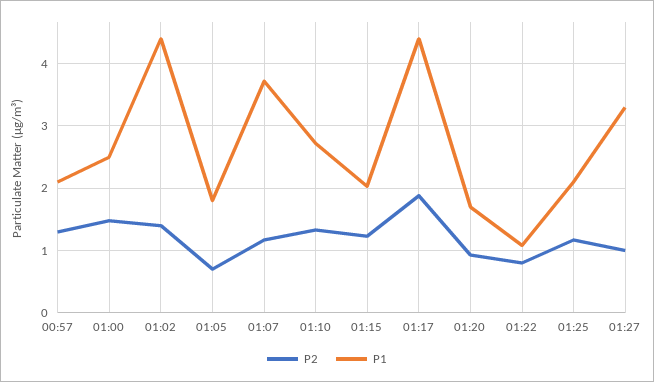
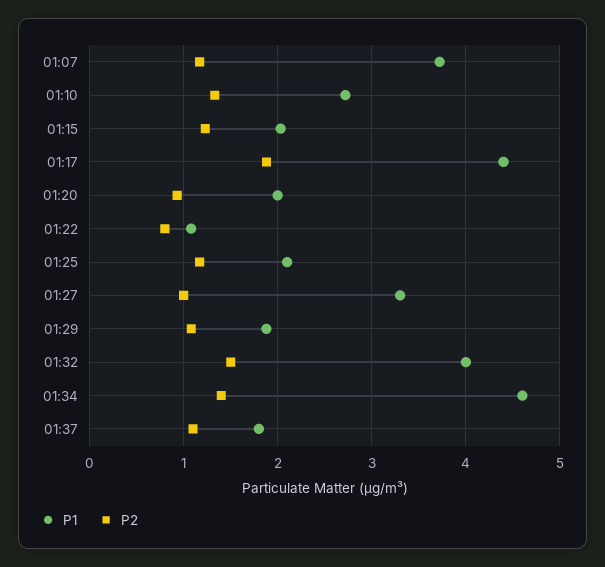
P2, 00:57: 1.3 -> none
P1, 00:57: 2.1 -> none
P2, 01:00: 1.5 -> none
P1, 01:00: 2.5 -> none
P2, 01:02: 1.4 -> none
P1, 01:02: 4.4 -> none
P2, 01:05: 0.7 -> none
P1, 01:05: 1.8 -> none
P1, 01:20: 1.7 -> 2
P1, 01:29: none -> 1.9
P2, 01:29: none -> 1.1
P1, 01:32: none -> 4
P2, 01:32: none -> 1.5
P1, 01:34: none -> 4.6
P2, 01:34: none -> 1.4
P1, 01:37: none -> 1.8
P2, 01:37: none -> 1.1

